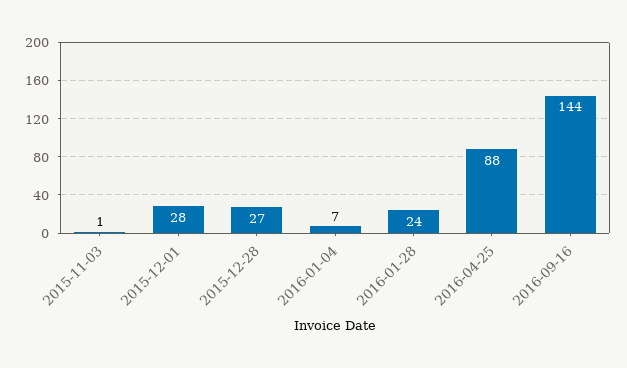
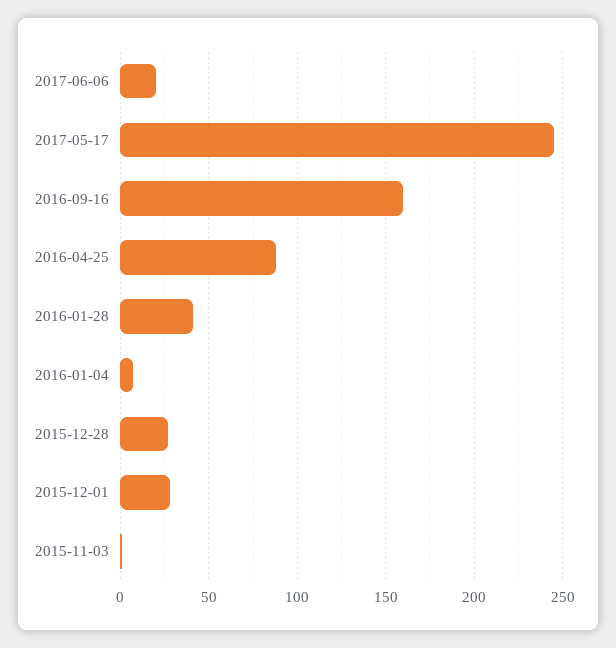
2016-01-28: 24 -> 40
2016-09-16: 144 -> 160
2017-06-06: none -> 20
2017-05-17: none -> 245

